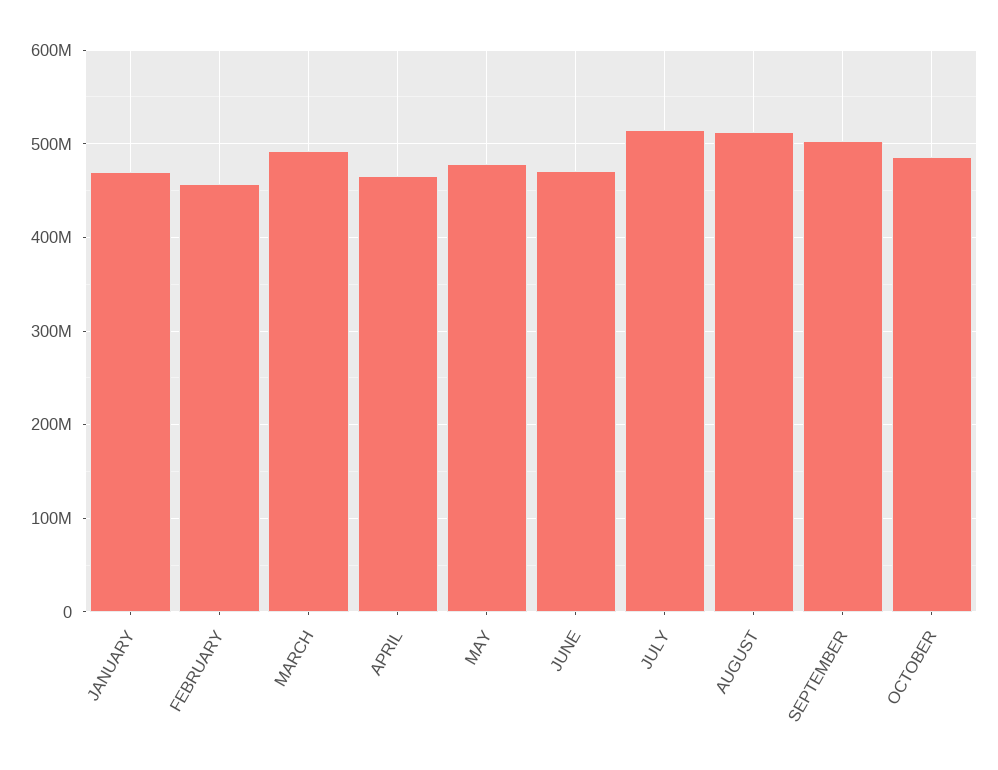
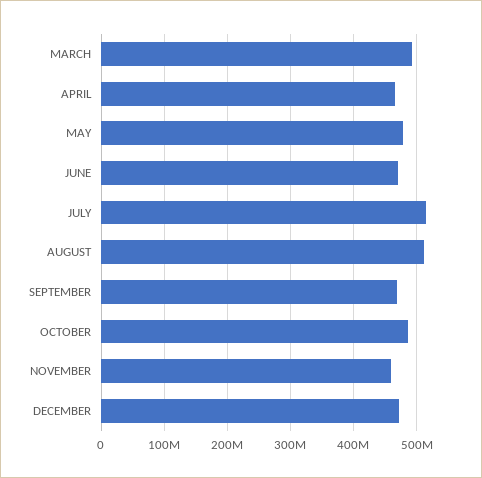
JANUARY: 470000000 -> none
FEBRUARY: 460000000 -> none
SEPTEMBER: 500000000 -> 470000000
NOVEMBER: none -> 460000000
DECEMBER: none -> 470000000

